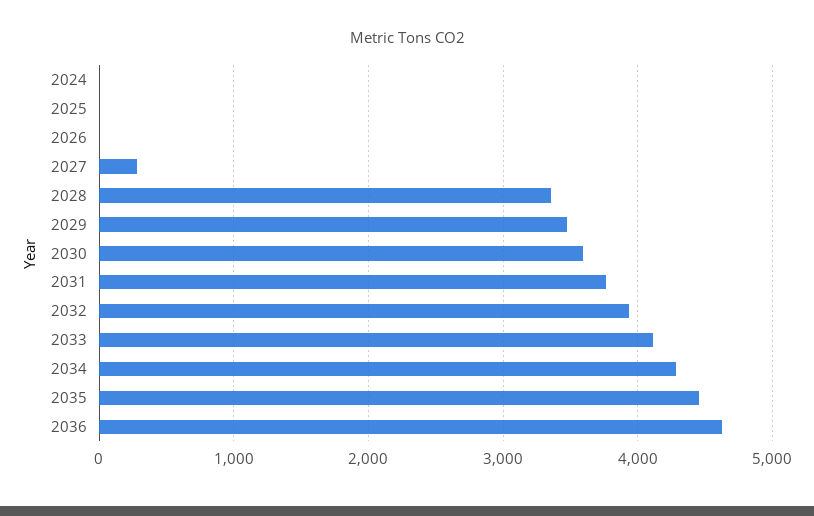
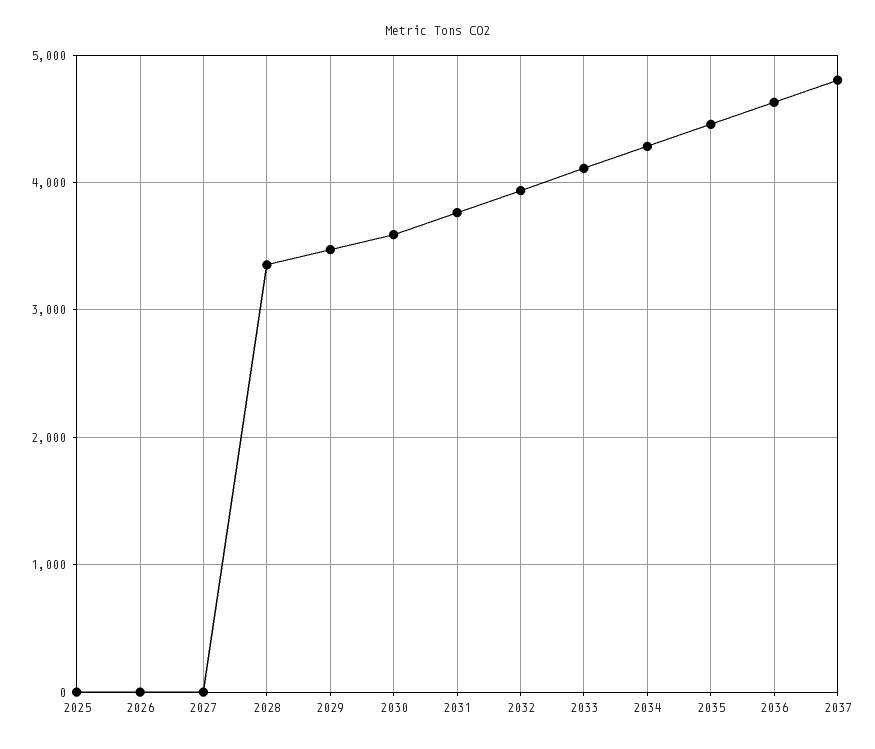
2024: 0 -> none
2027: 300 -> 0
2037: none -> 4800

